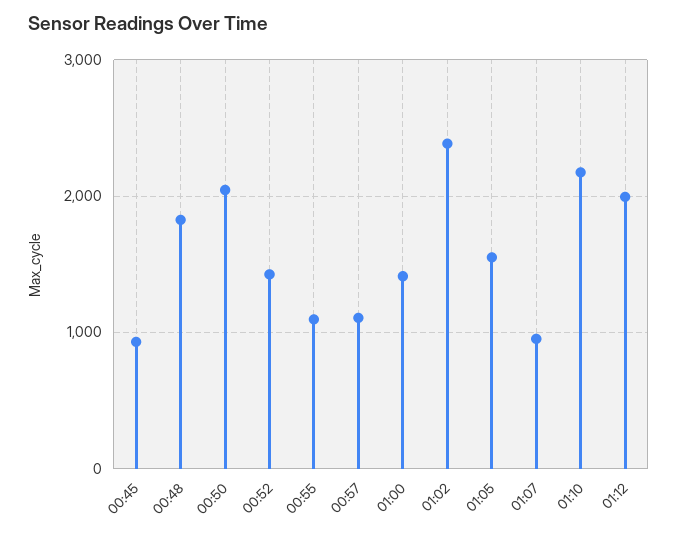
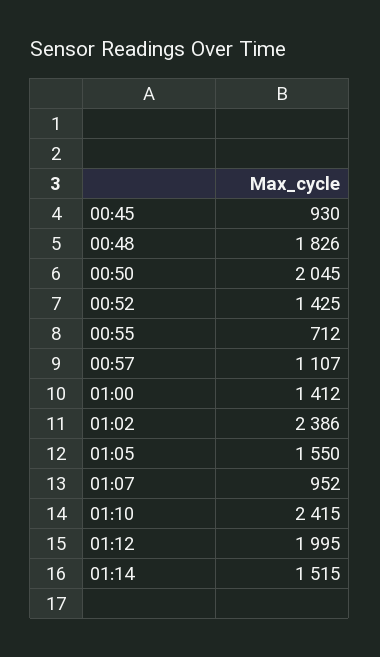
00:55: 1100 -> 712
01:10: 2200 -> 2415
01:14: none -> 1515

